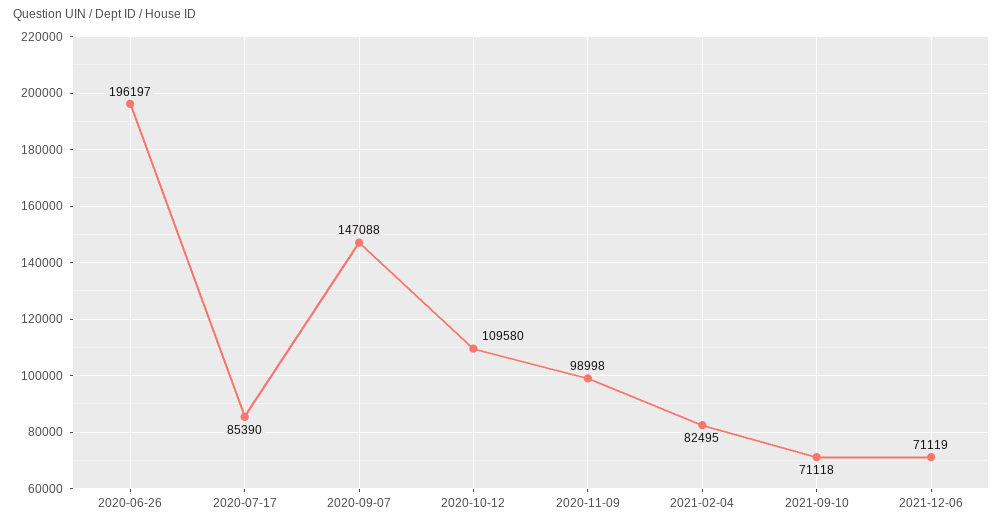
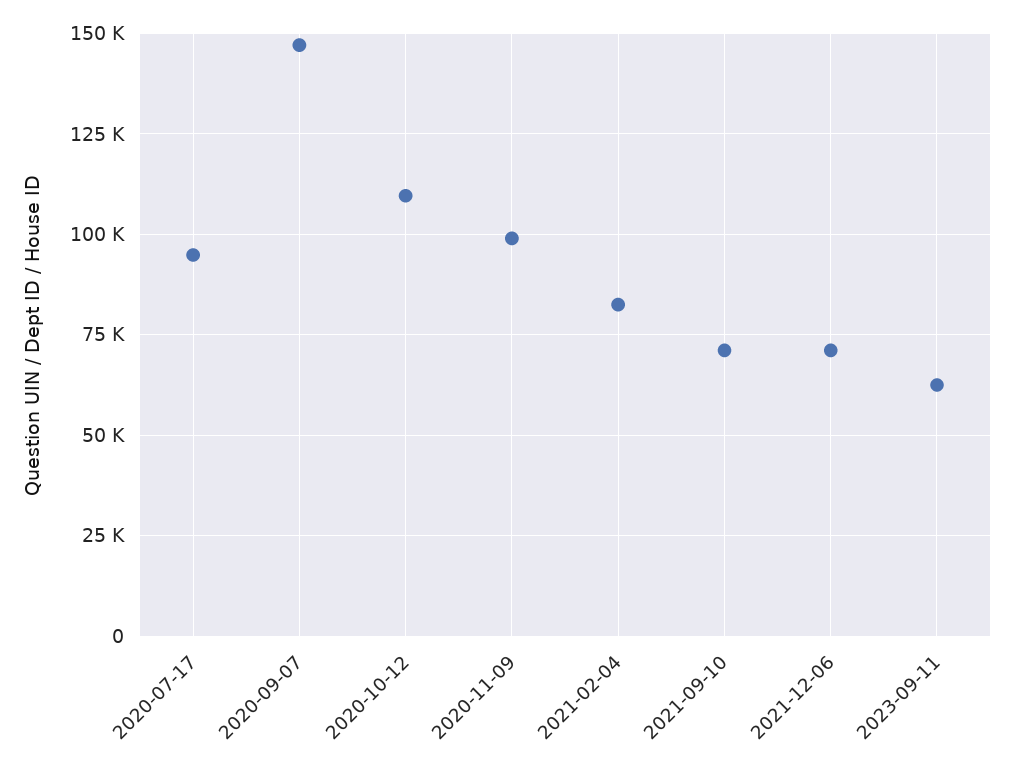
2020-06-26: 196197 -> none
2020-07-17: 85390 -> 95000
2023-09-11: none -> 62500

